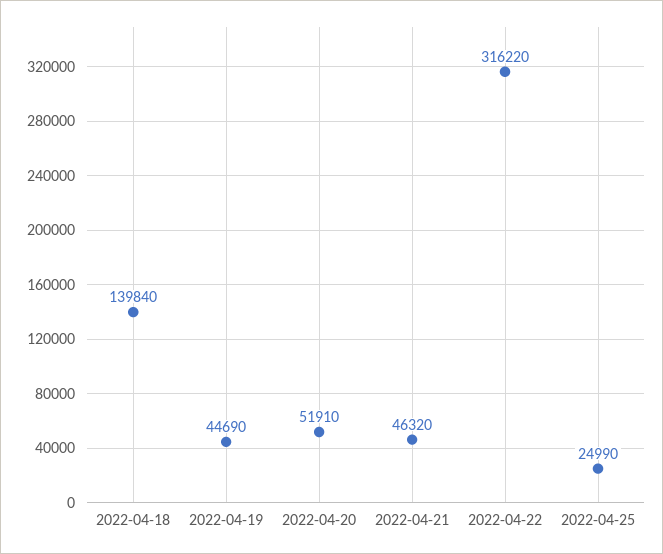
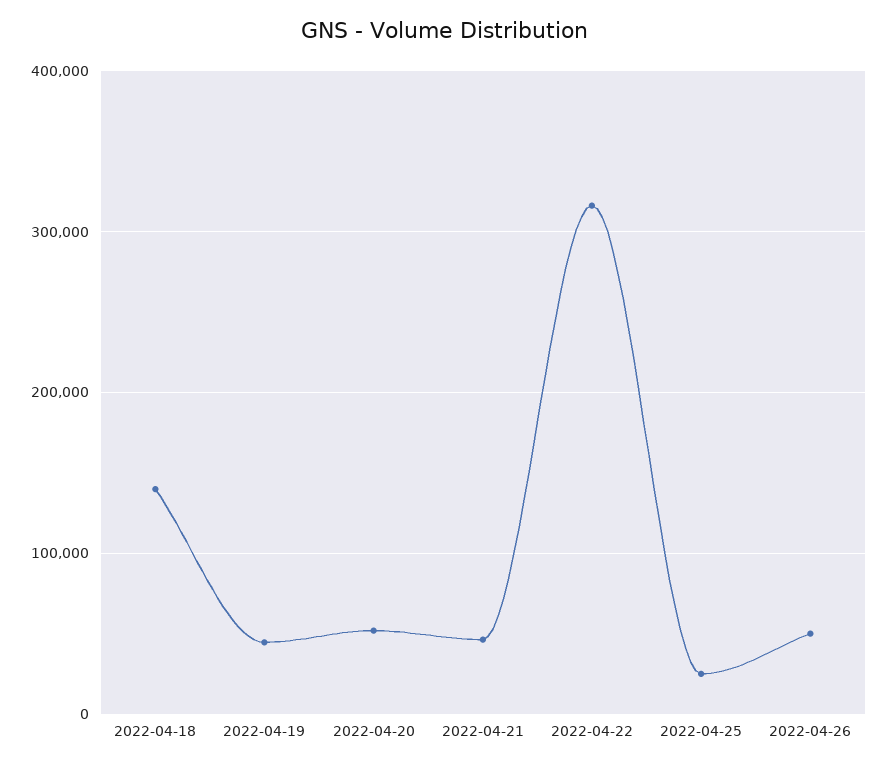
2022-04-26: none -> 50000

